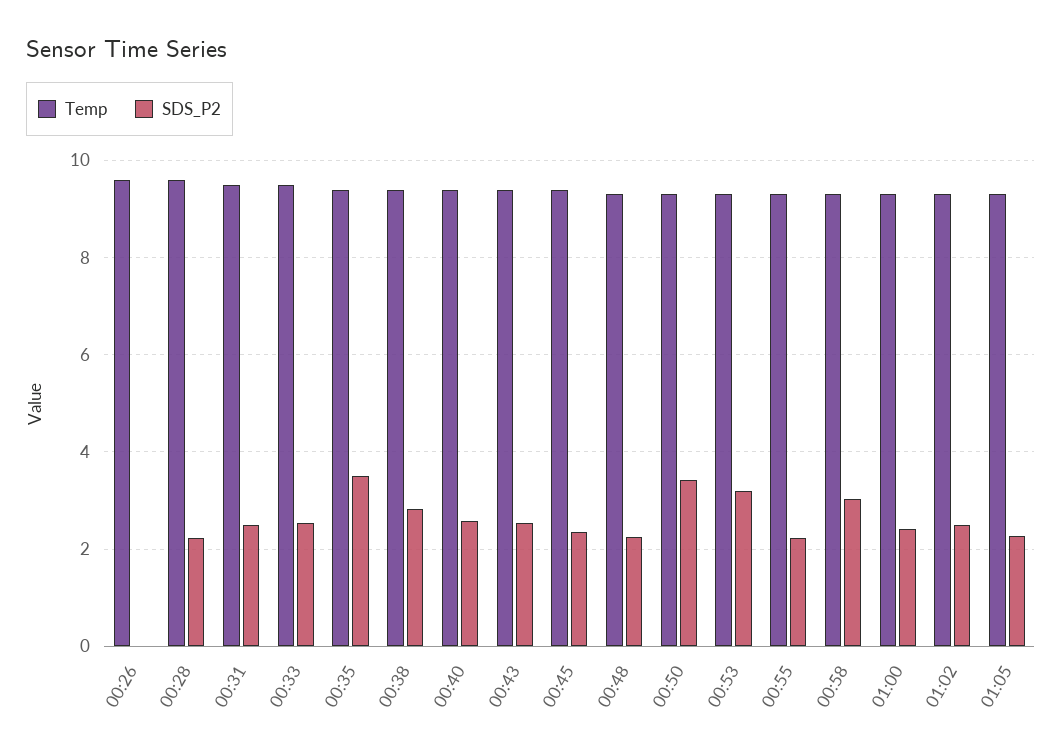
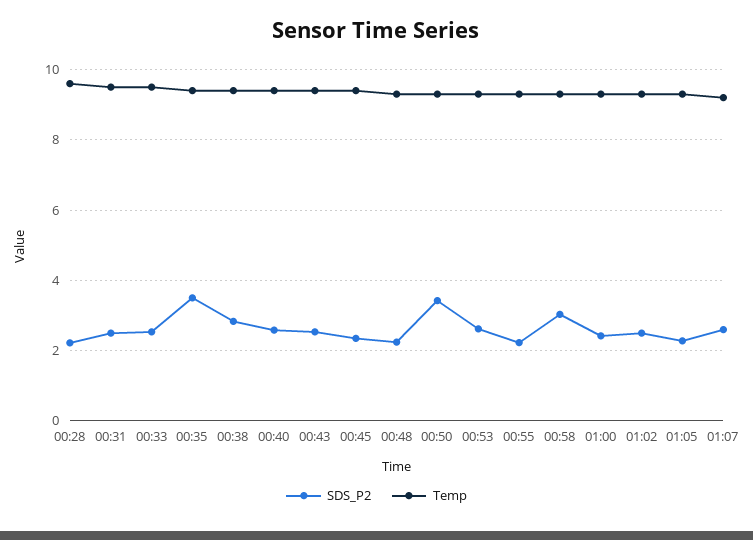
Temp, 00:26: 9.6 -> none
SDS_P2, 00:26: 0 -> none
SDS_P2, 00:53: 3.2 -> 2.6
SDS_P2, 01:07: none -> 2.6
Temp, 01:07: none -> 9.2

